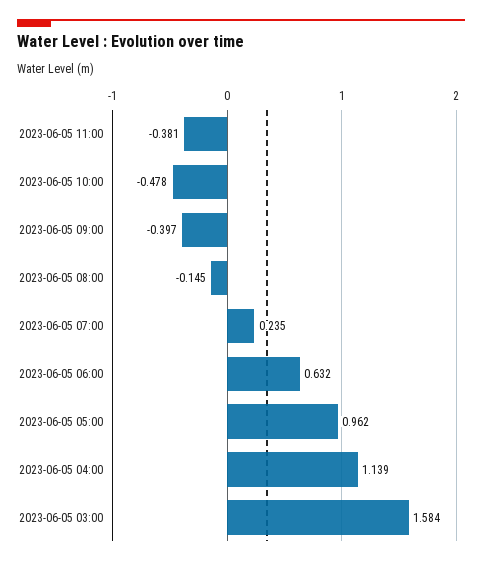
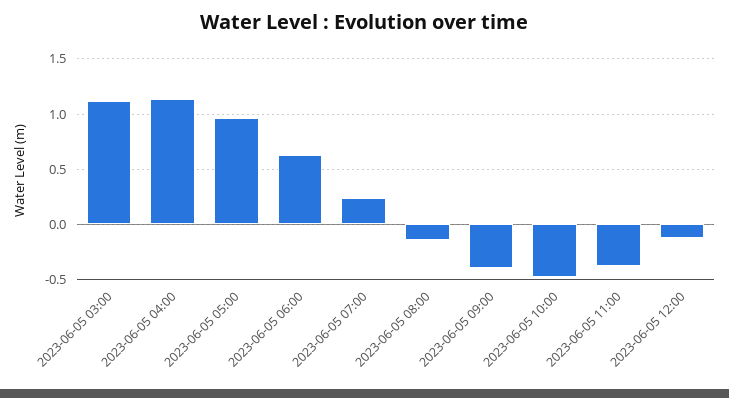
2023-06-05 03:00: 1.584 -> 1.1
2023-06-05 12:00: none -> -0.1

